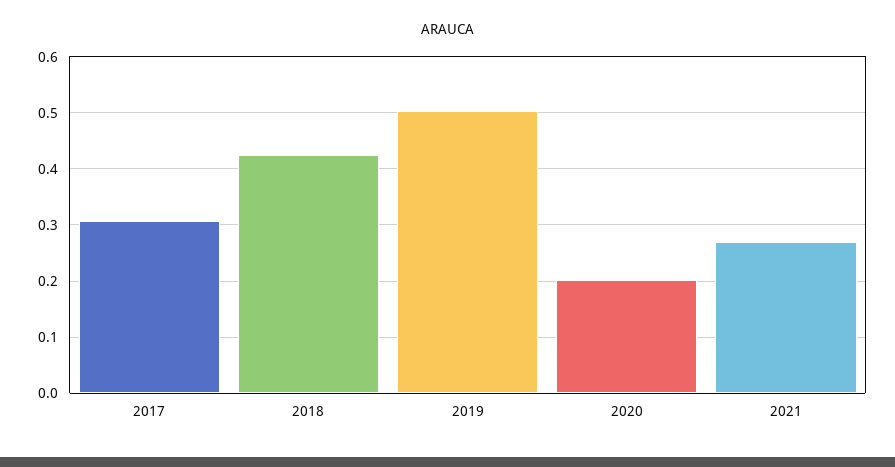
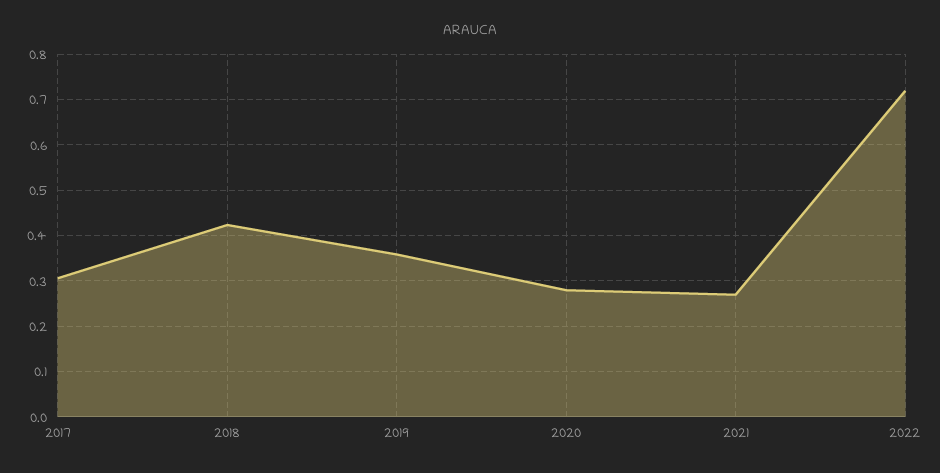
2019: 0.5 -> 0.36
2020: 0.2 -> 0.28
2022: none -> 0.72

